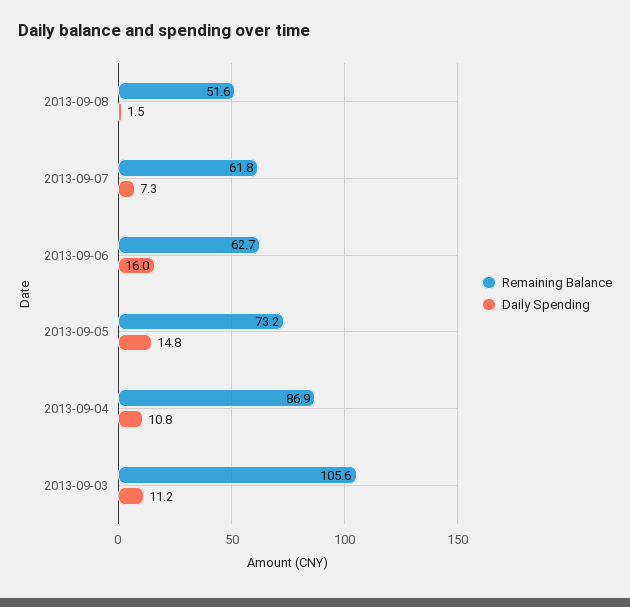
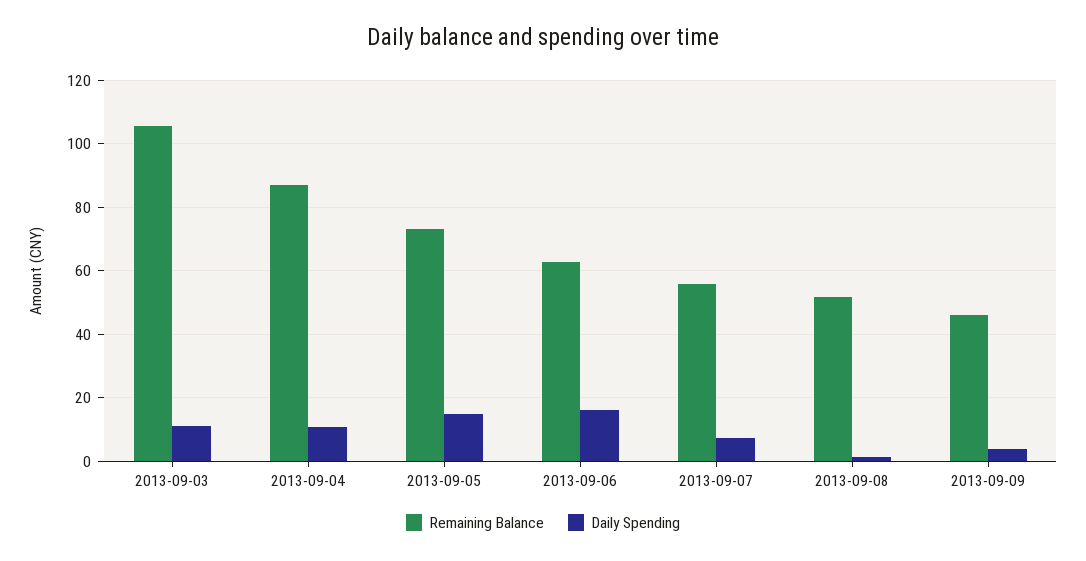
Remaining Balance, 2013-09-07: 61.8 -> 56
Remaining Balance, 2013-09-09: none -> 46
Daily Spending, 2013-09-09: none -> 4

